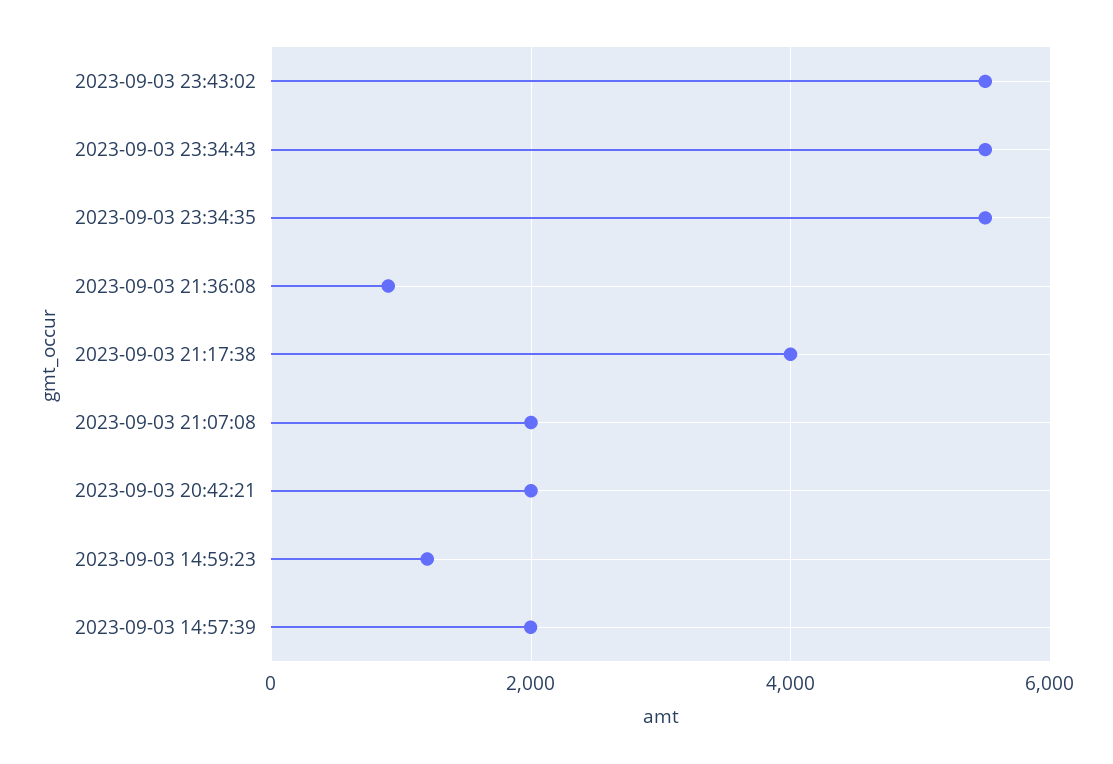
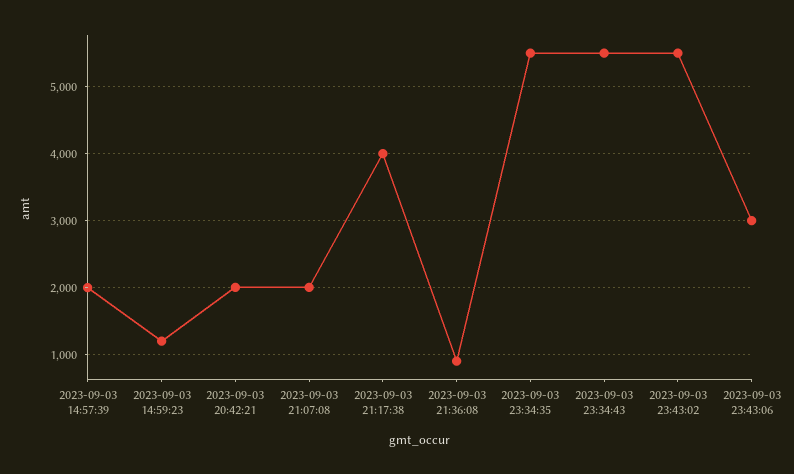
2023-09-03 23:43:06: none -> 3000

